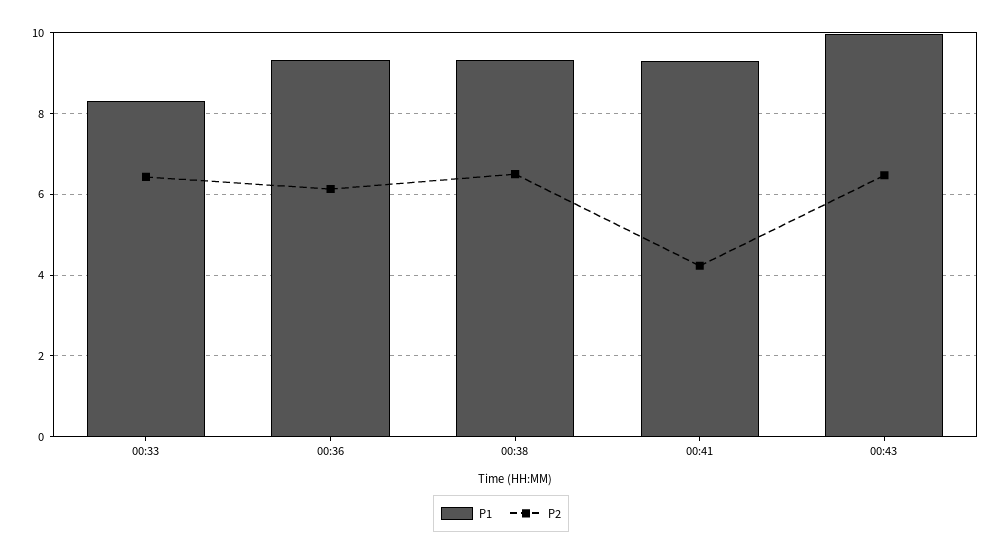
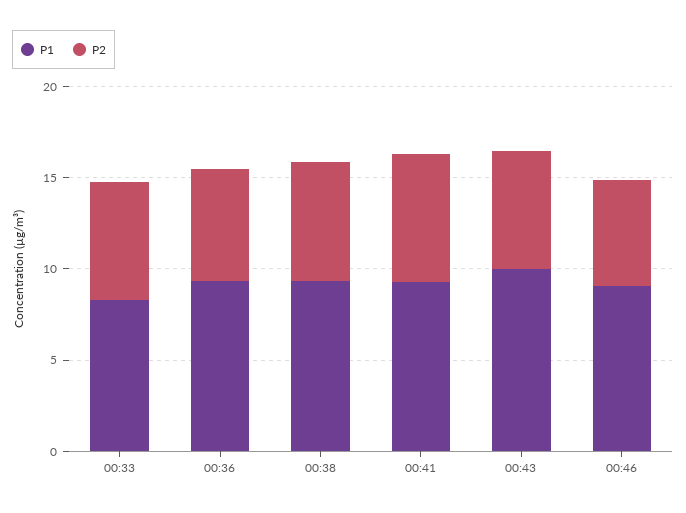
P2, 00:41: 4.2 -> 7
P1, 00:46: none -> 9
P2, 00:46: none -> 6

